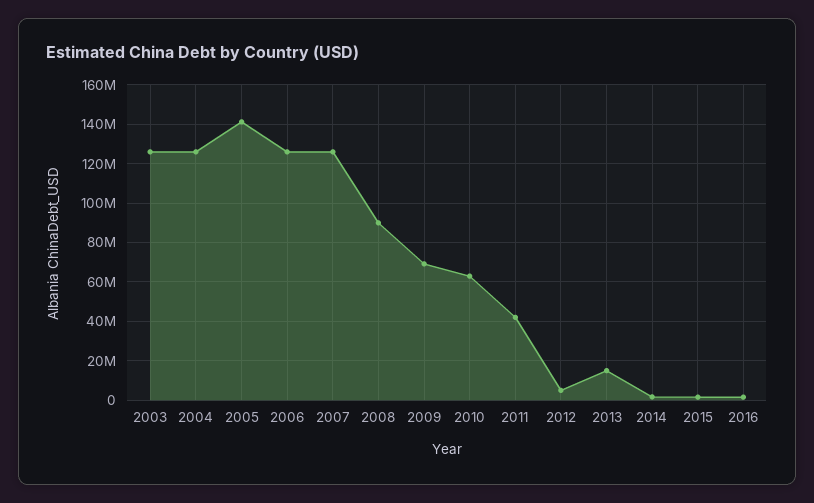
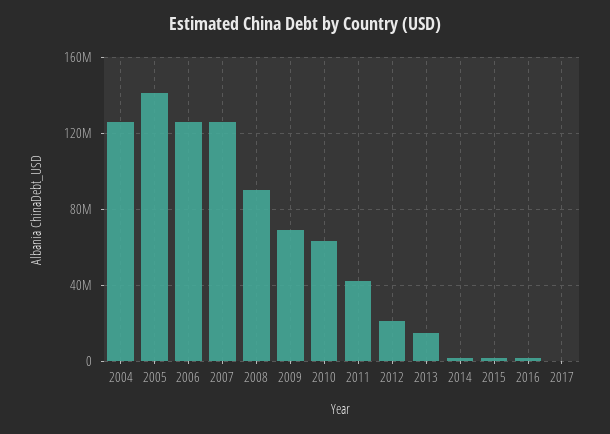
2003: 125000000 -> none
2012: 5000000 -> 20000000
2017: none -> 0

